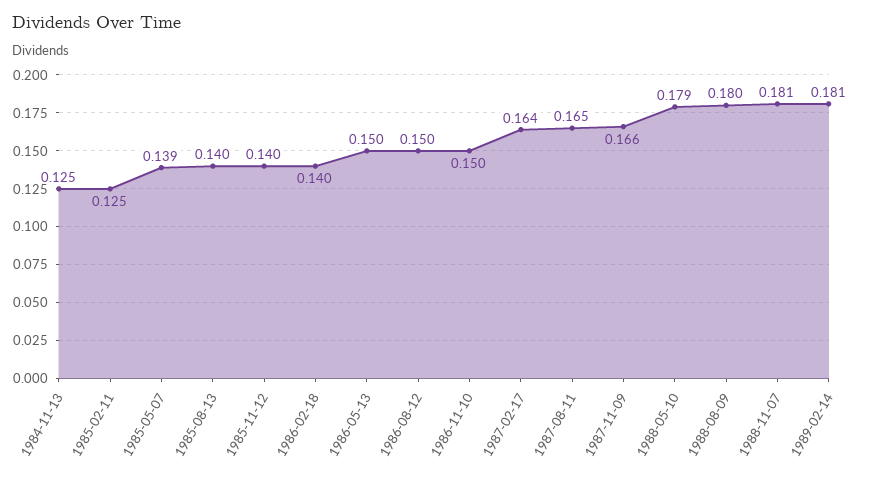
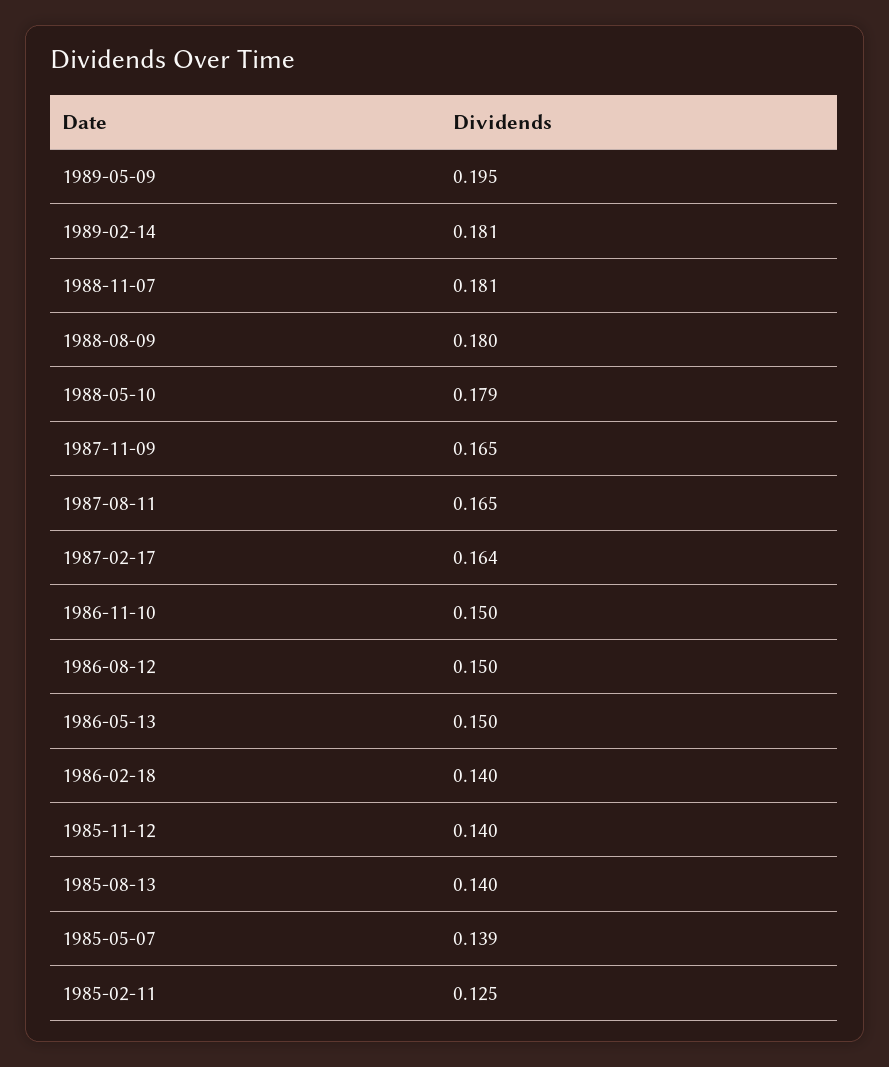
1984-11-13: 0.125 -> none
1987-11-09: 0.166 -> 0.165
1989-05-09: none -> 0.195

